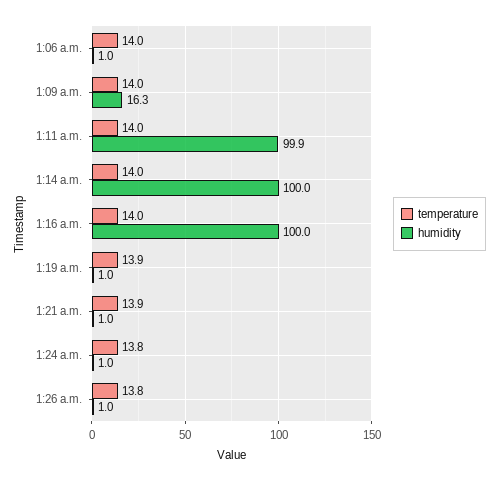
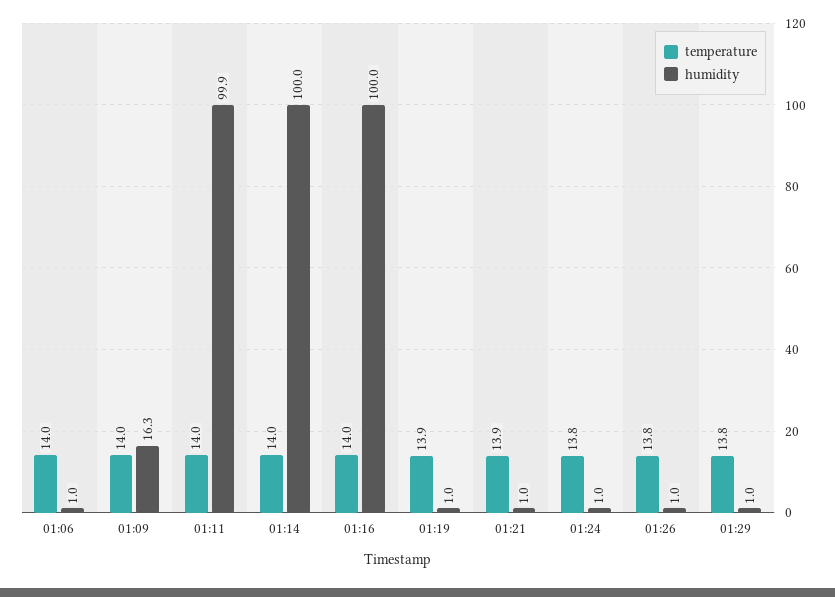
temperature, 01:29: none -> 13.8
humidity, 01:29: none -> 1

